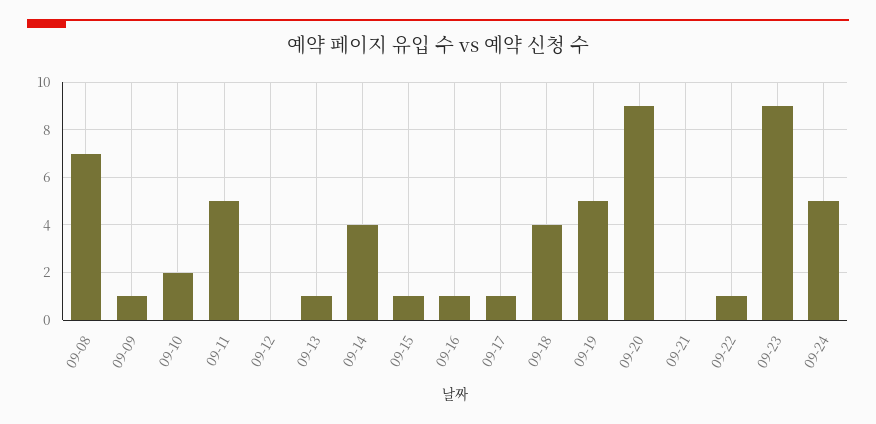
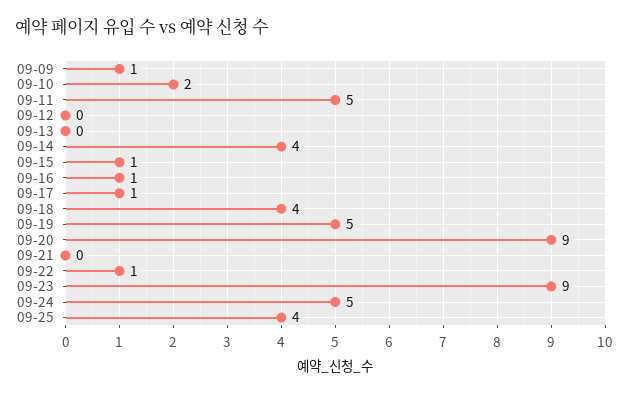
09-08: 7 -> none
09-13: 1 -> 0
09-25: none -> 4

